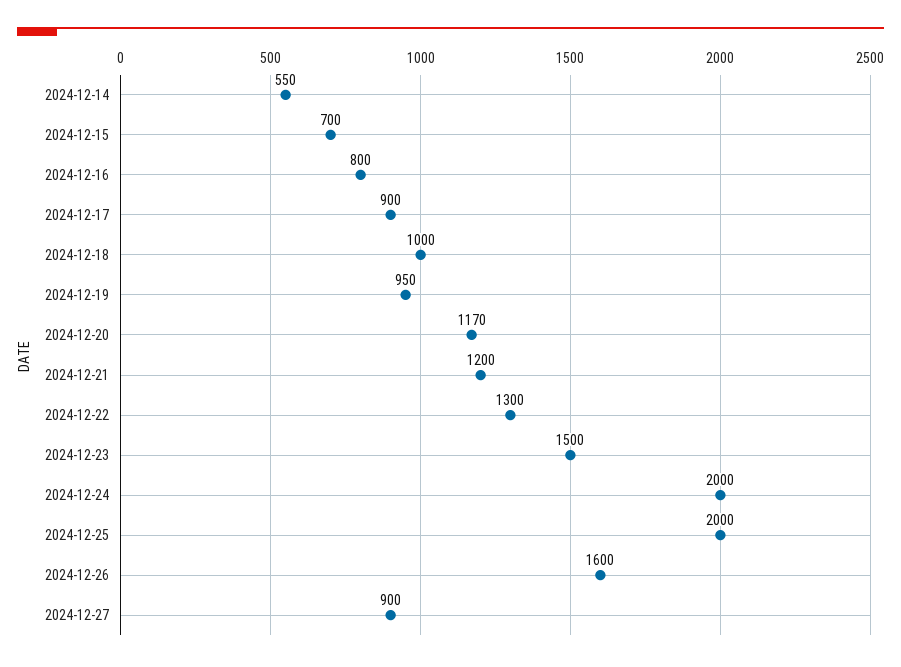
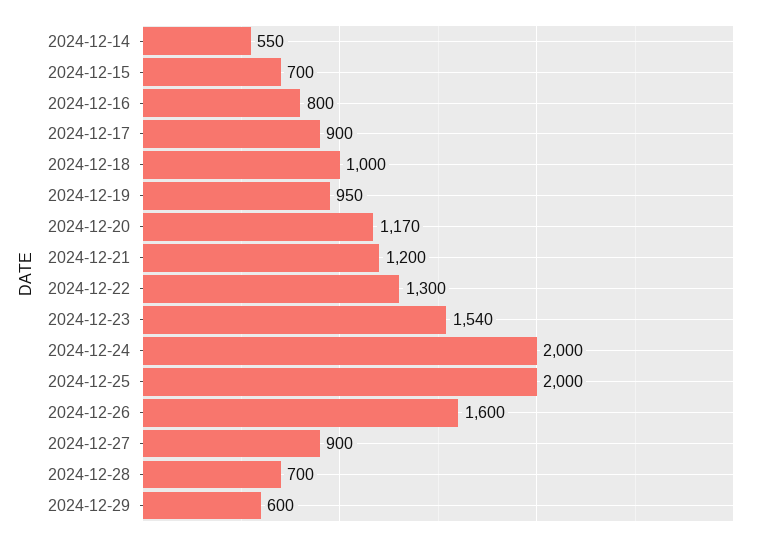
2024-12-23: 1500 -> 1540
2024-12-28: none -> 700
2024-12-29: none -> 600

